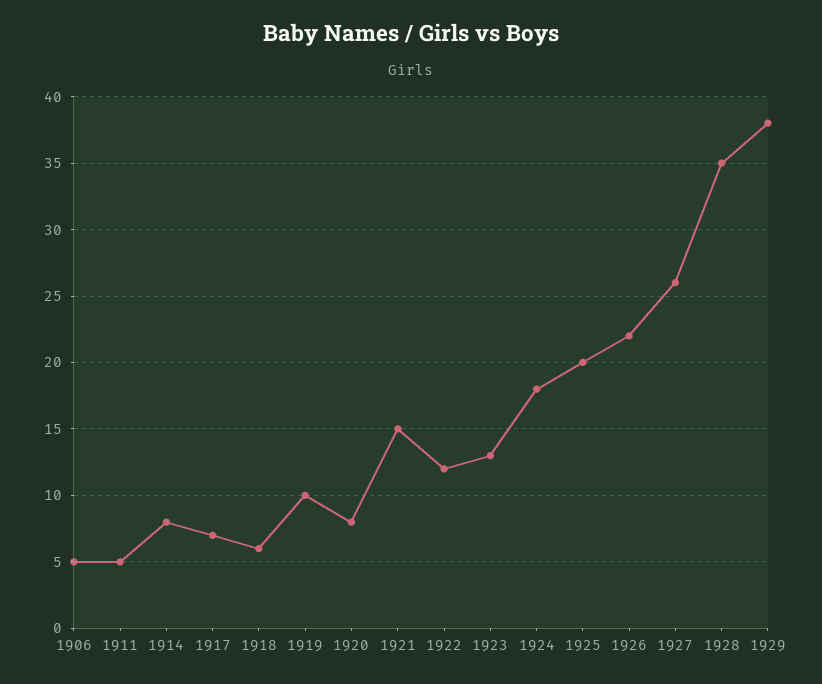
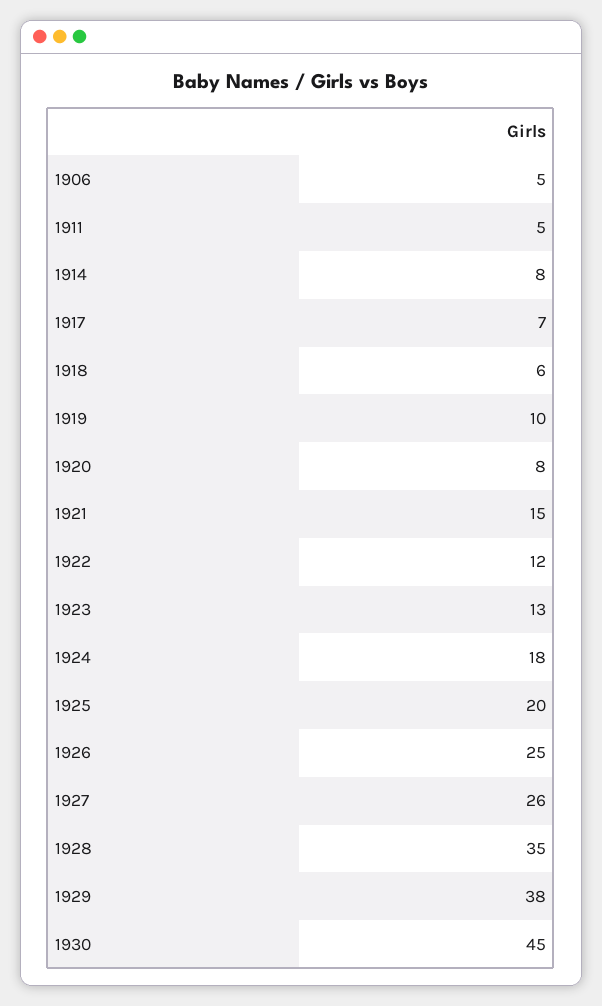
1926: 22 -> 25
1930: none -> 45

